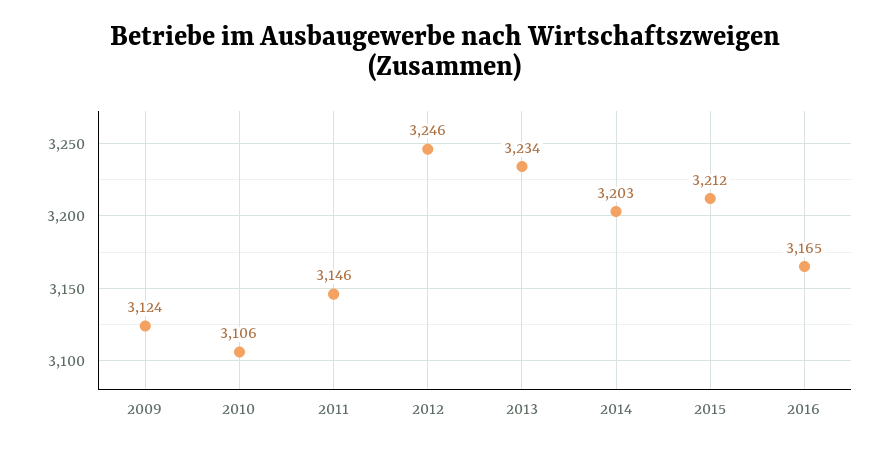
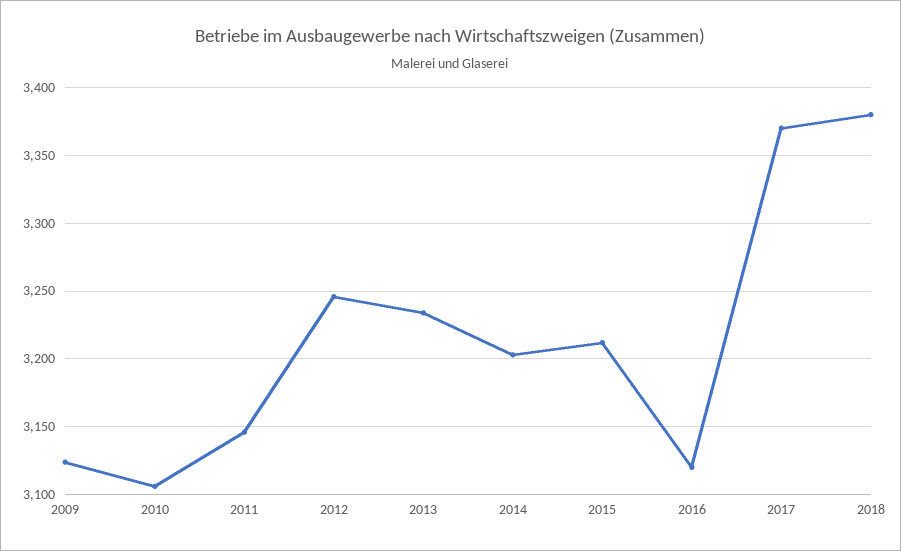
2016: 3165 -> 3120
2017: none -> 3370
2018: none -> 3380

